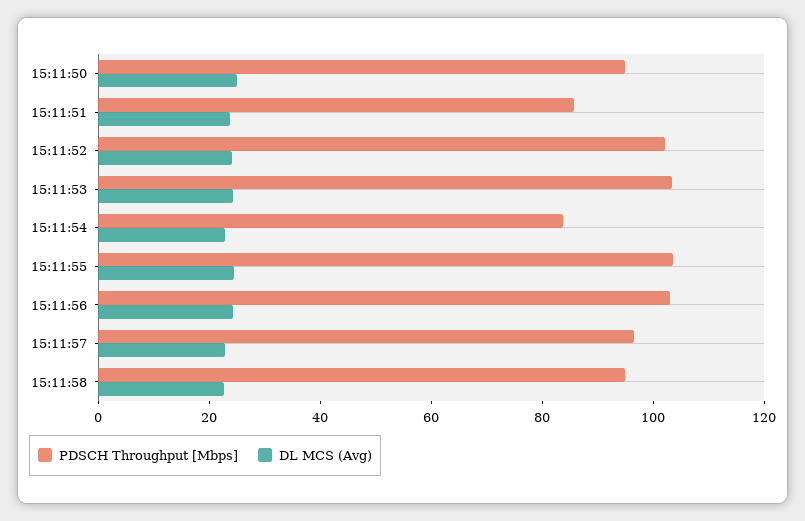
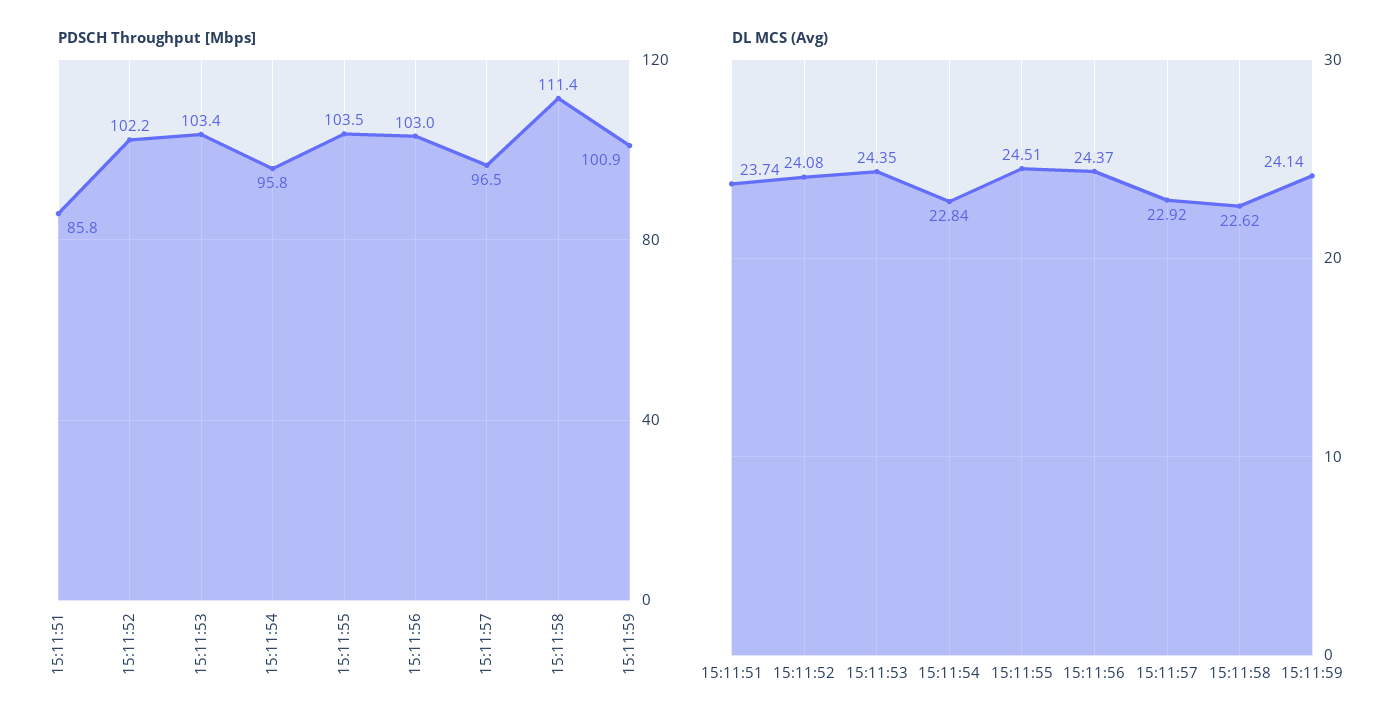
PDSCH Throughput [Mbps], 15:11:50: 95 -> none
DL MCS (Avg), 15:11:50: 25 -> none
PDSCH Throughput [Mbps], 15:11:54: 85 -> 95.8
PDSCH Throughput [Mbps], 15:11:58: 95 -> 111.4
PDSCH Throughput [Mbps], 15:11:59: none -> 100.9
DL MCS (Avg), 15:11:59: none -> 24.14

